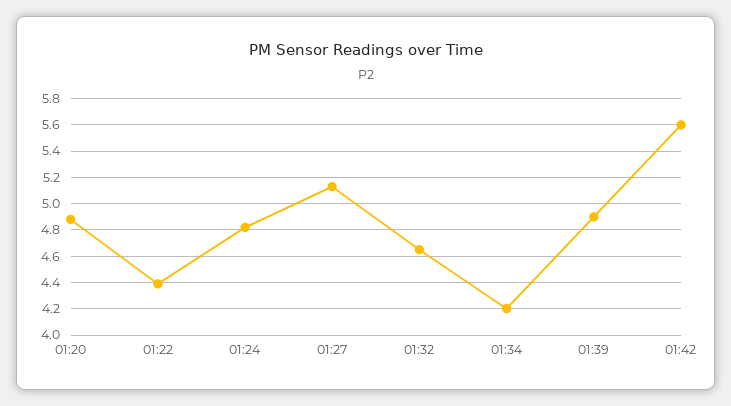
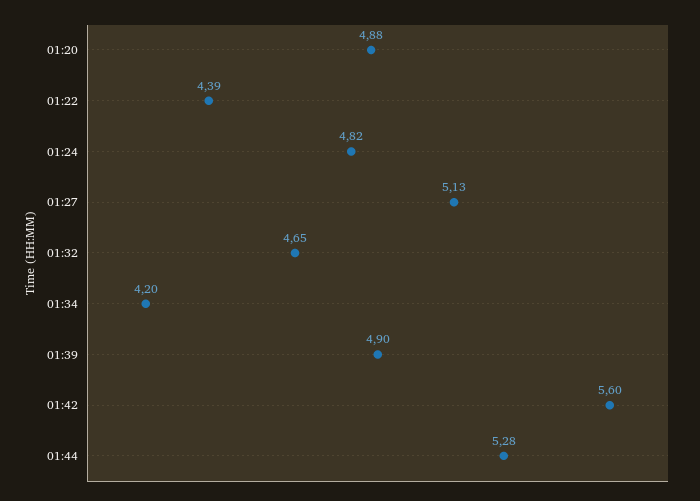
01:44: none -> 5.28

